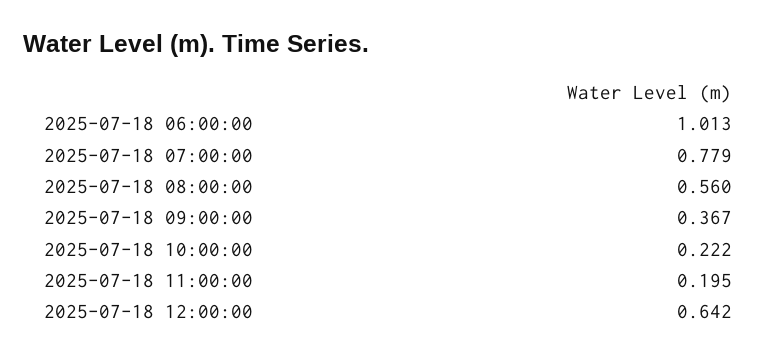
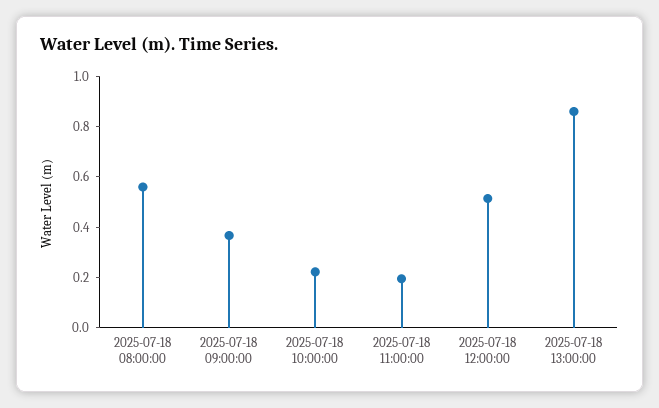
2025-07-18 06:00:00: 1.013 -> none
2025-07-18 07:00:00: 0.779 -> none
2025-07-18 12:00:00: 0.642 -> 0.5
2025-07-18 13:00:00: none -> 0.85

